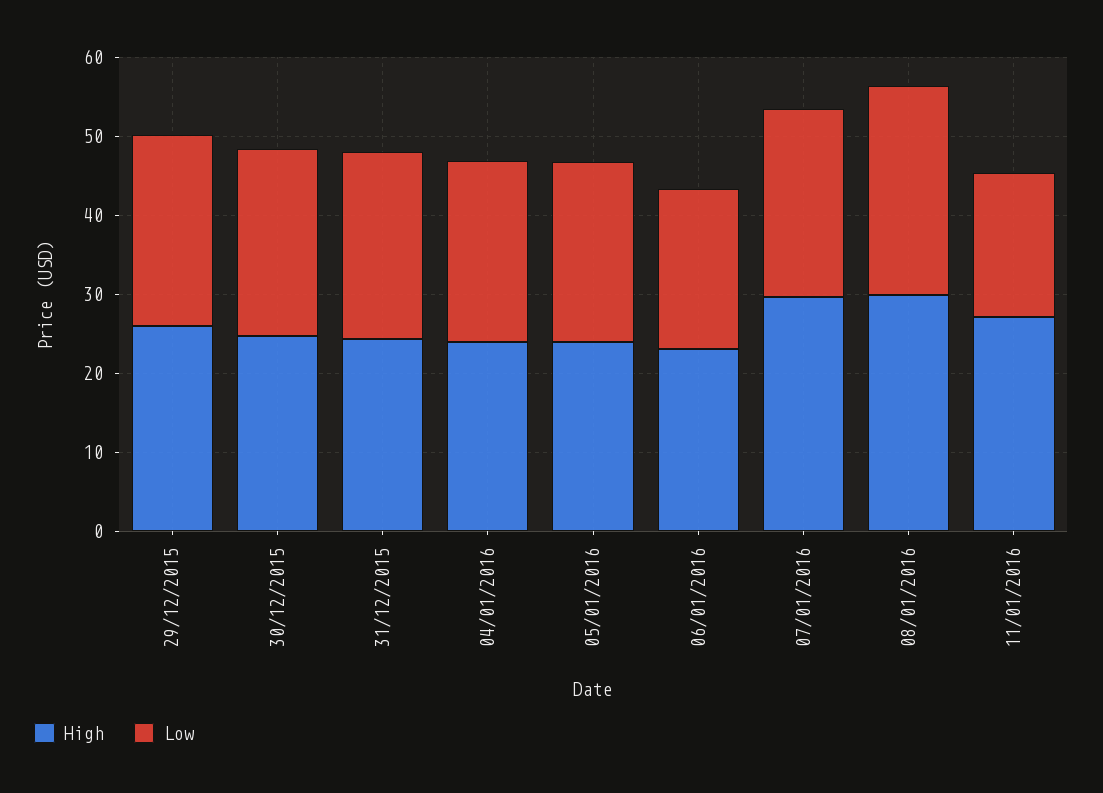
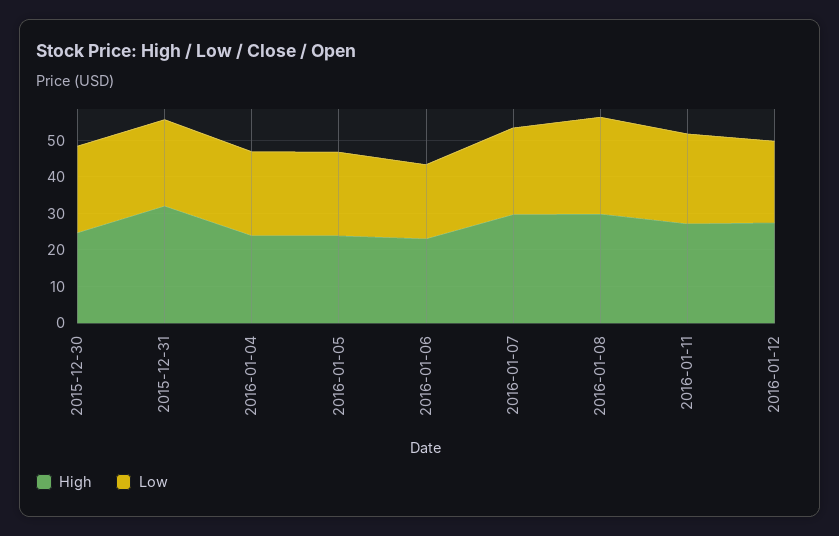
High, 29/12/2015: 26 -> none
Low, 29/12/2015: 24 -> none
High, 31/12/2015: 24 -> 32.5
Low, 11/01/2016: 18 -> 25
High, 2016-01-12: none -> 27.5
Low, 2016-01-12: none -> 22.5

